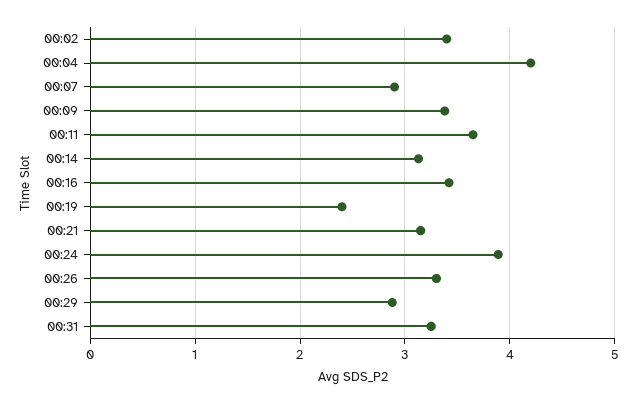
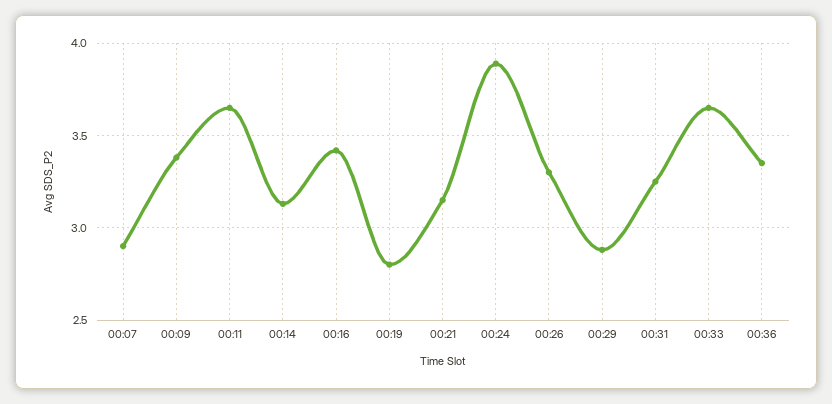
00:02: 3.4 -> none
00:04: 4.2 -> none
00:19: 2.4 -> 2.8
00:33: none -> 3.65
00:36: none -> 3.35

